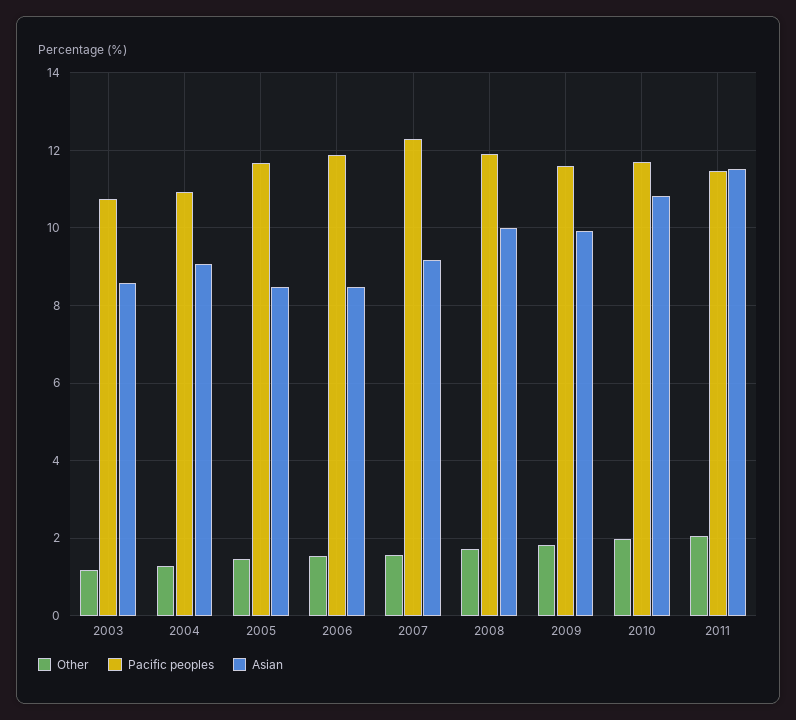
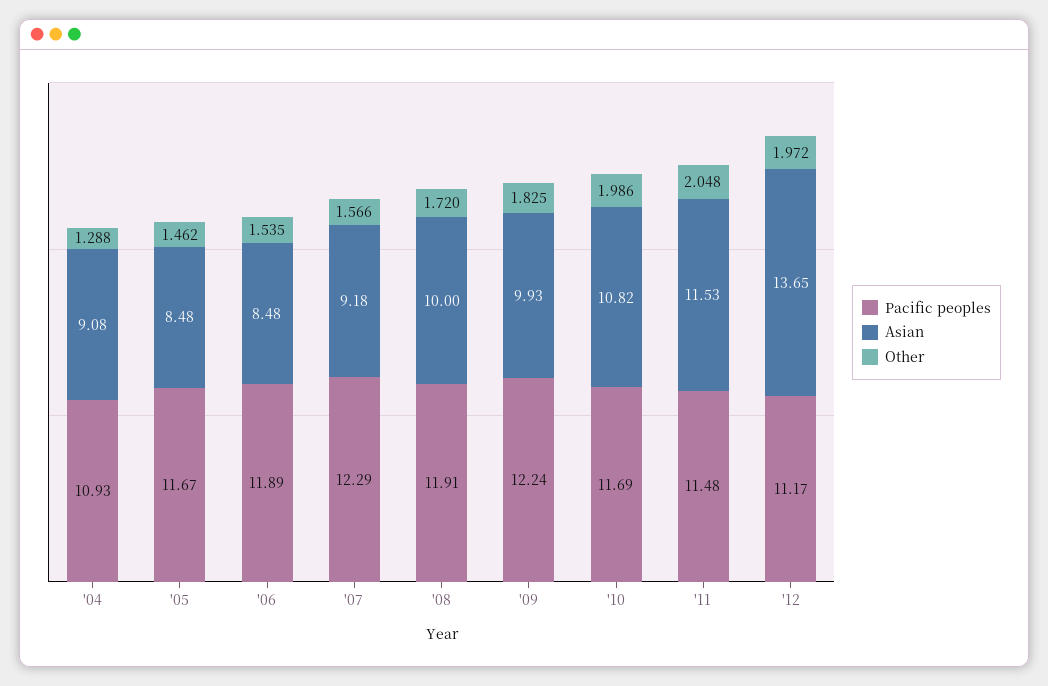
Other, 2003: 1.2 -> none
Pacific peoples, 2003: 10.8 -> none
Asian, 2003: 8.6 -> none
Pacific peoples, 2009: 11.6 -> 12.24
Pacific peoples, '12: none -> 11.17
Asian, '12: none -> 13.65
Other, '12: none -> 1.972

